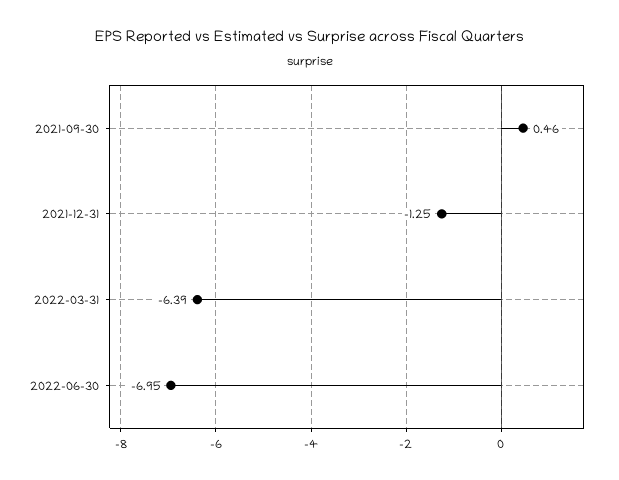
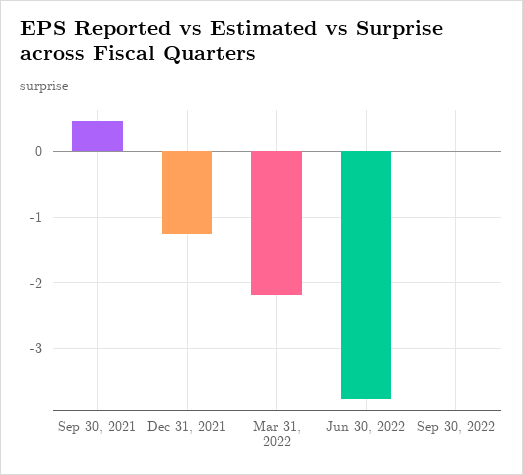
2022-03-31: -6.39 -> -2.2
2022-06-30: -6.95 -> -3.8
Sep 30, 2022: none -> 0

